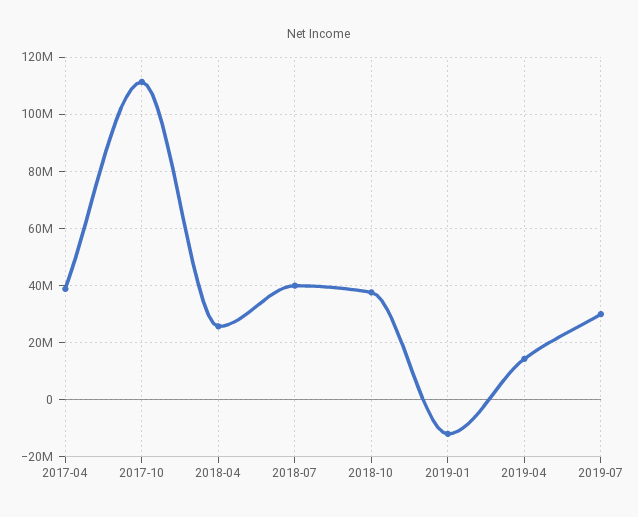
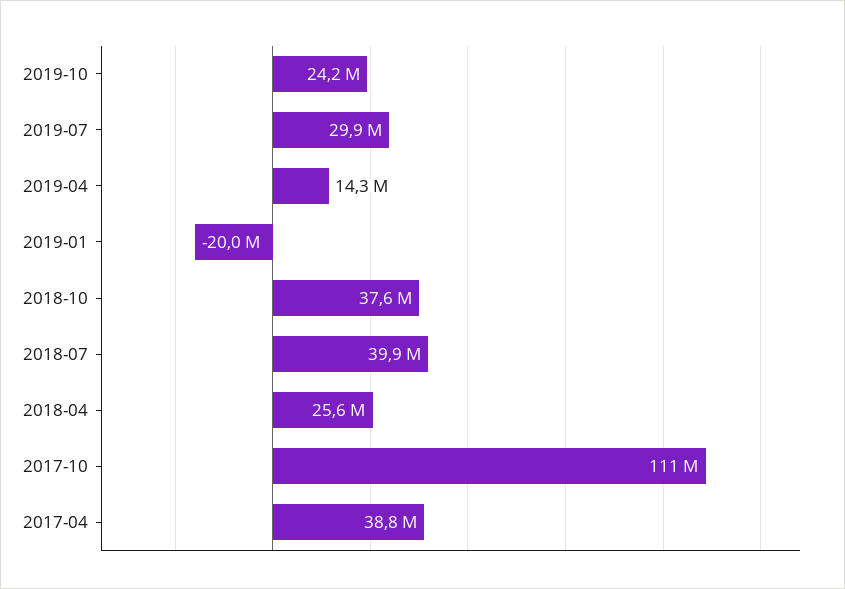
2019-01: -12500000 -> -20000000
2019-10: none -> 24200000

